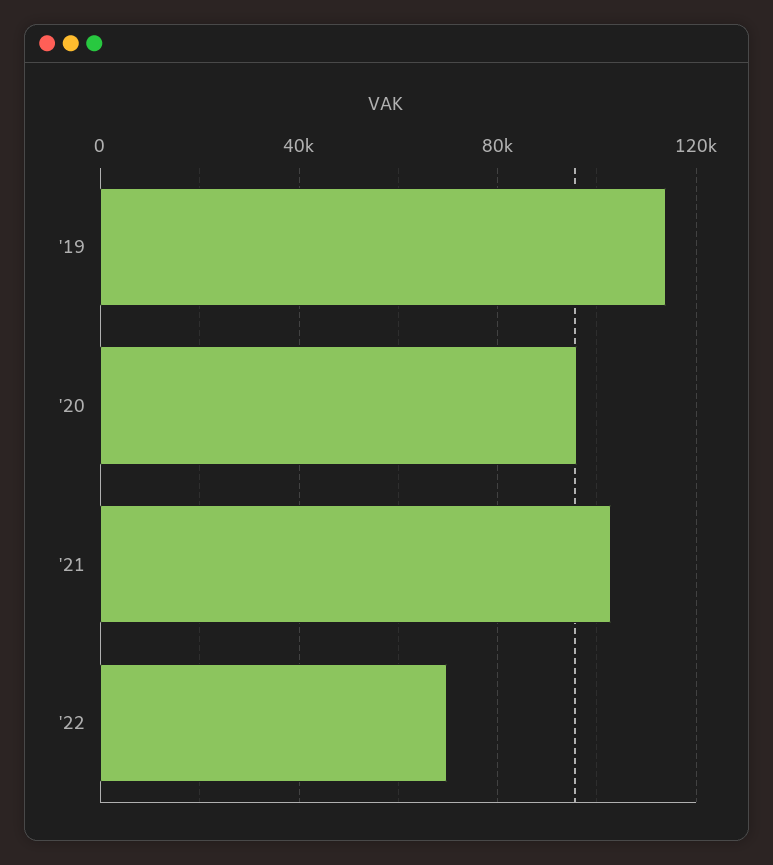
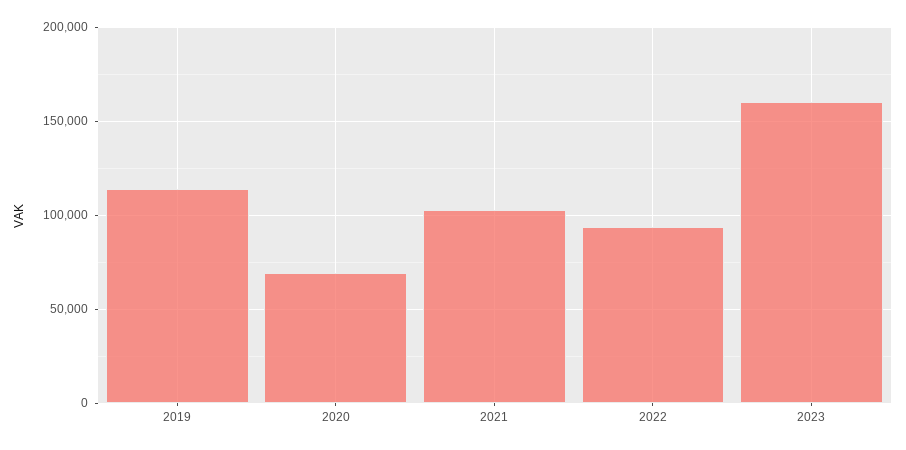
'20: 95000 -> 70000
'22: 70000 -> 95000
2023: none -> 160000

